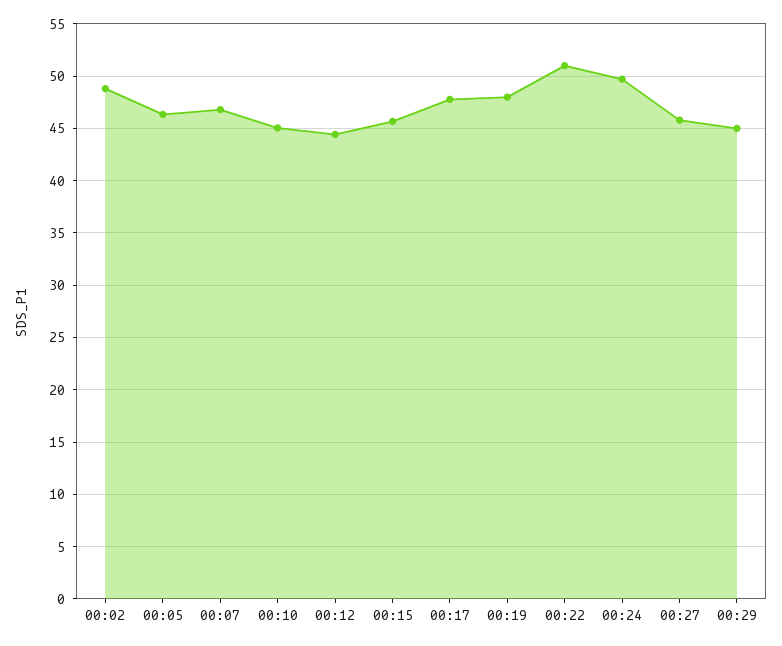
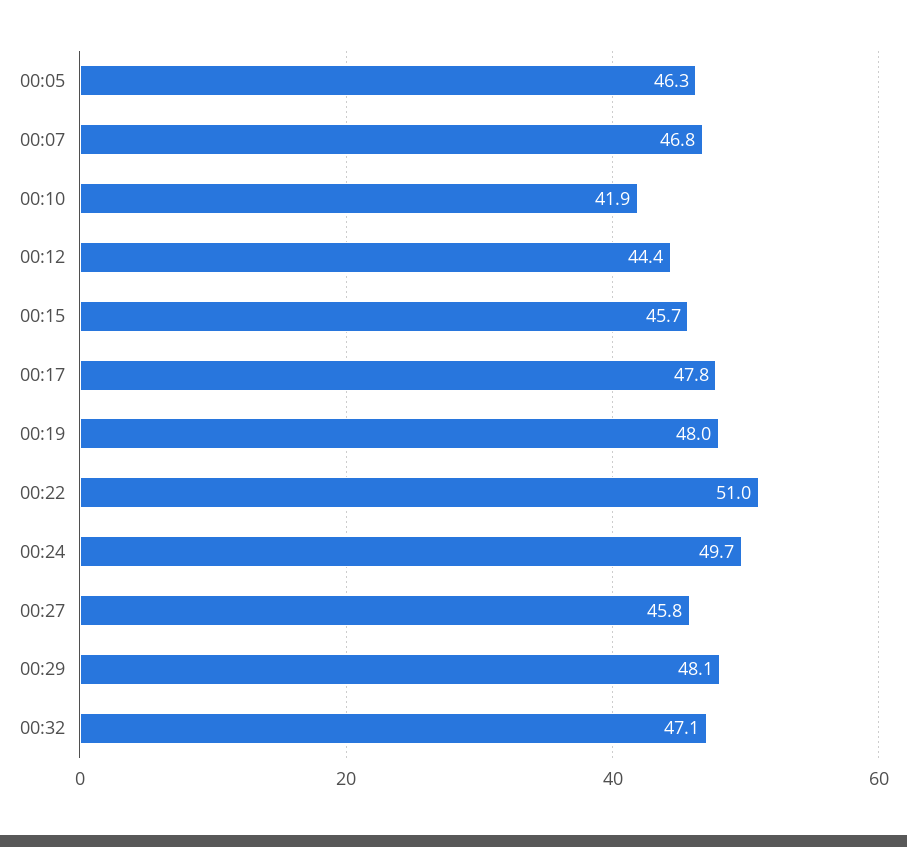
00:02: 49 -> none
00:10: 45 -> 41.9
00:29: 45 -> 48.1
00:32: none -> 47.1

